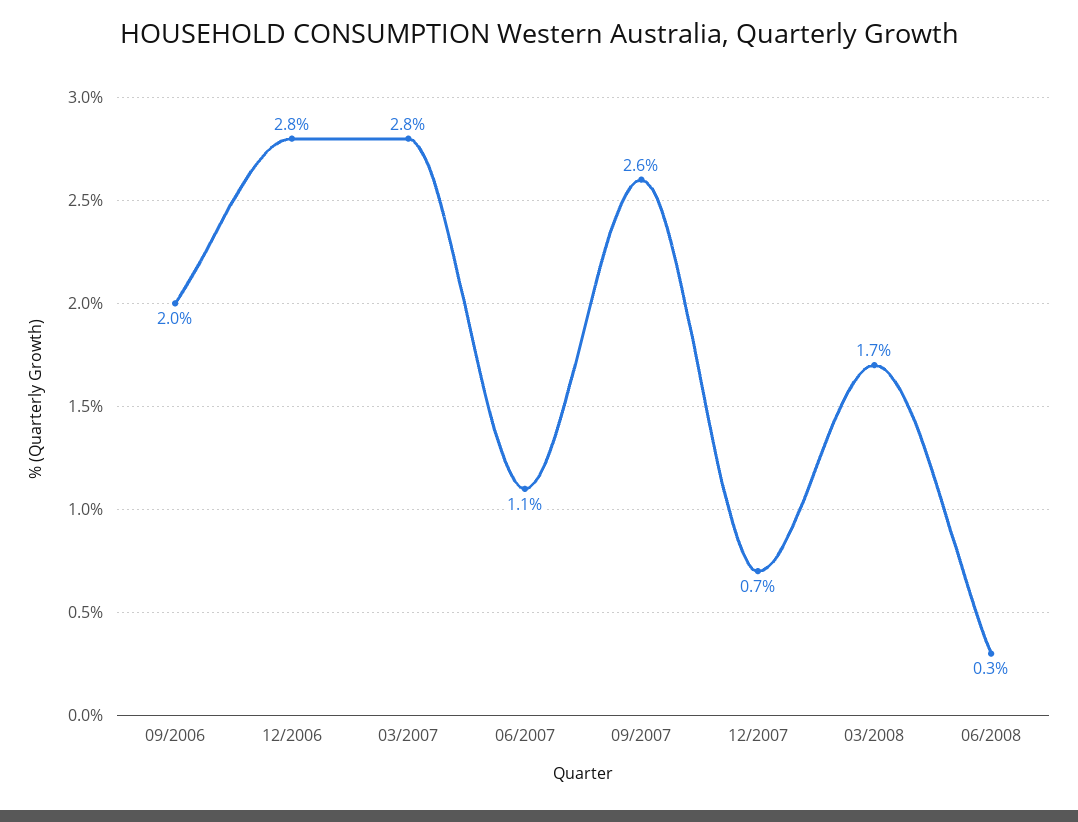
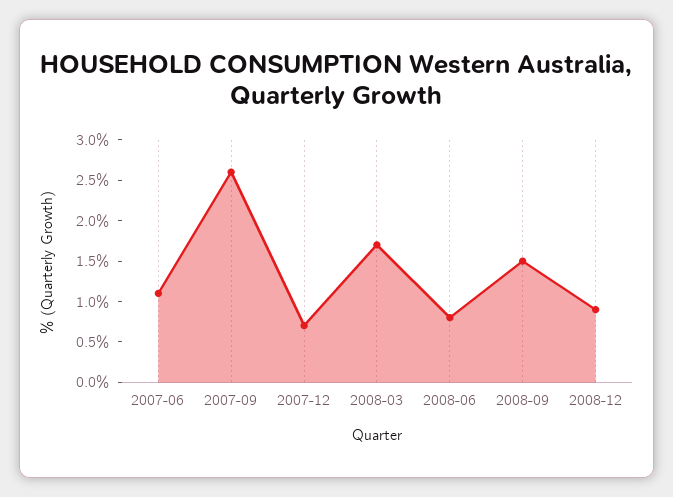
09/2006: 2 -> none
12/2006: 2.8 -> none
03/2007: 2.8 -> none
06/2008: 0.3 -> 0.8
2008-09: none -> 1.5
2008-12: none -> 0.9

